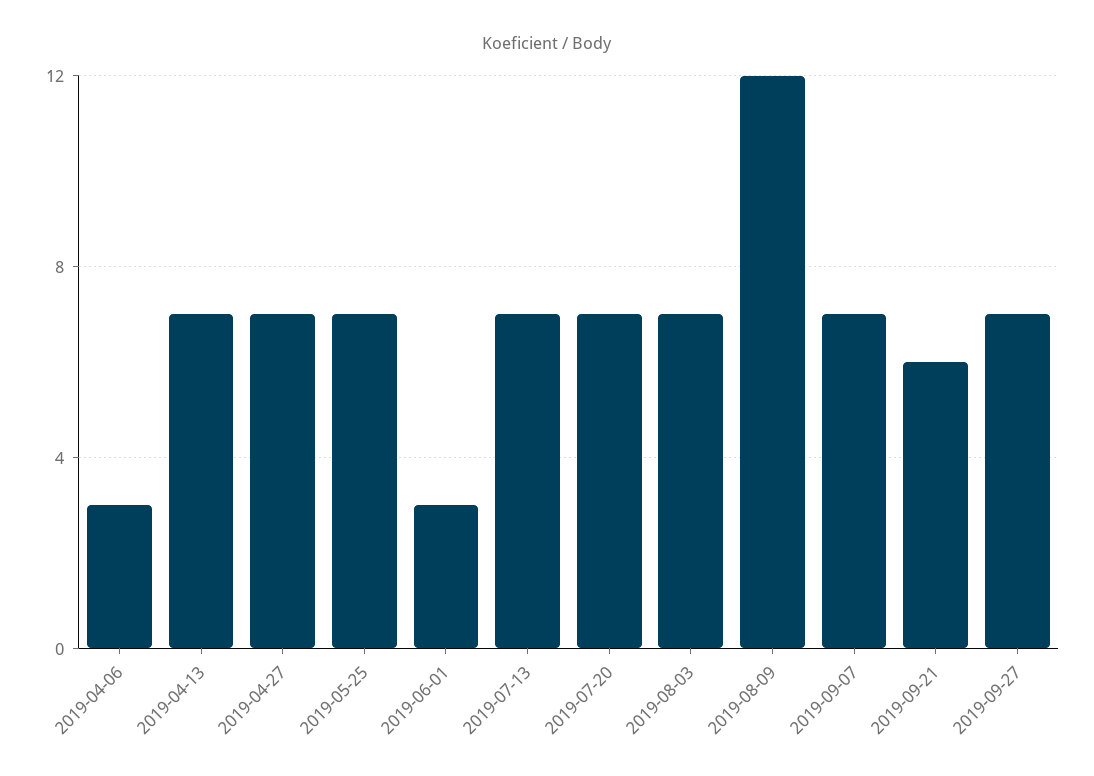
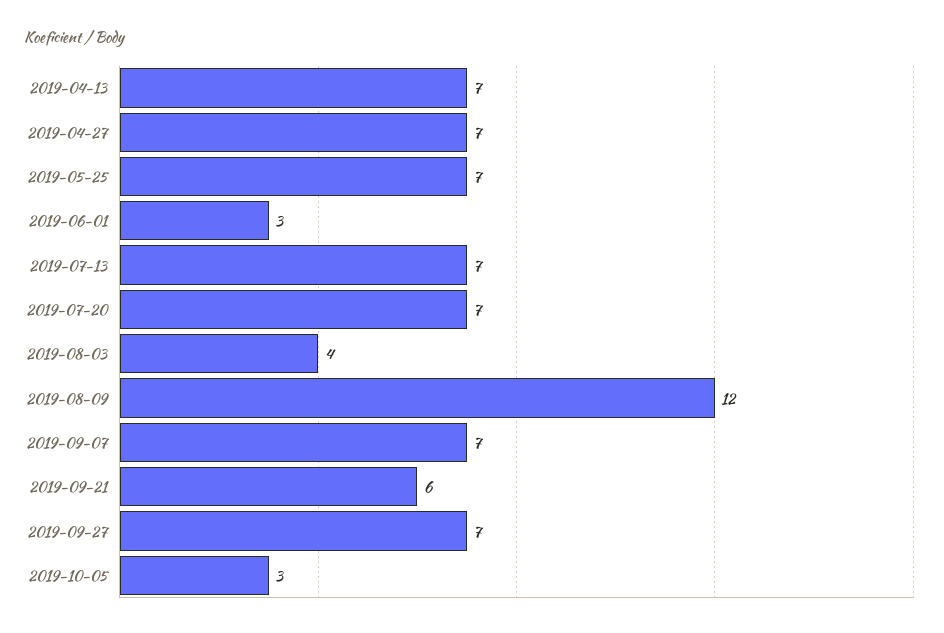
2019-04-06: 3 -> none
2019-08-03: 7 -> 4
2019-10-05: none -> 3

